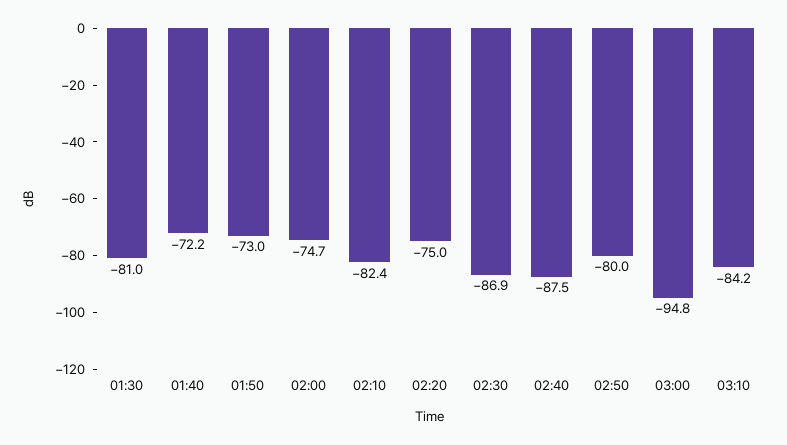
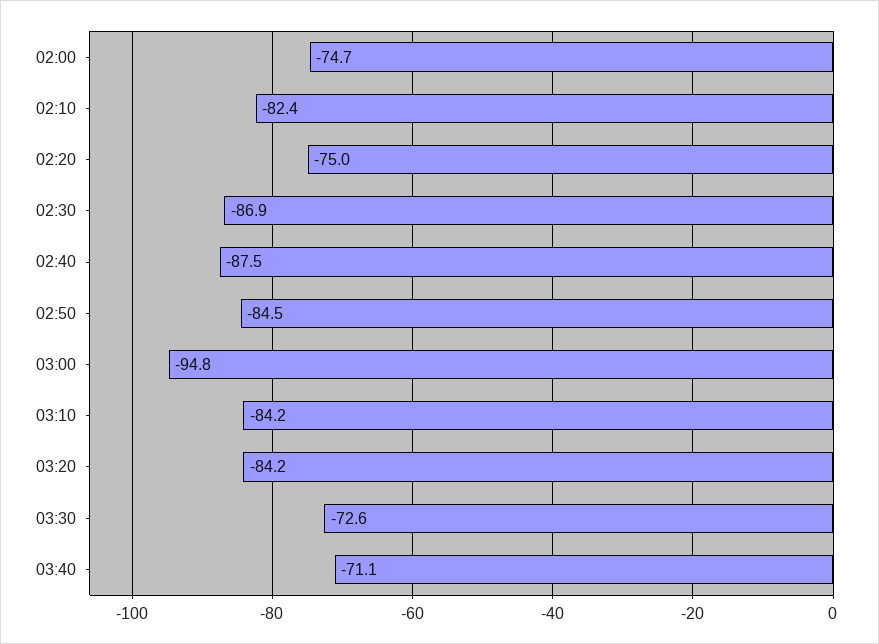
01:30: -81 -> none
01:40: -72.2 -> none
01:50: -73 -> none
02:50: -80 -> -84.5
03:20: none -> -84.2
03:30: none -> -72.6
03:40: none -> -71.1

